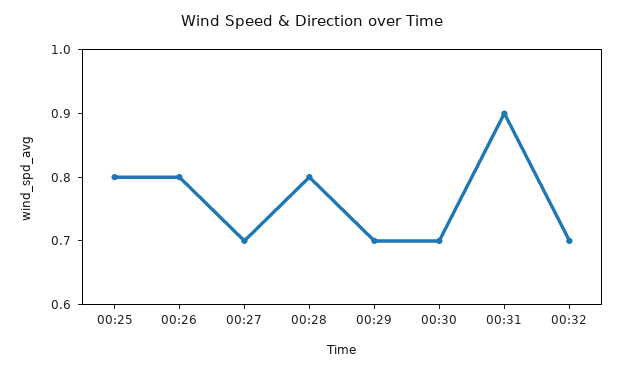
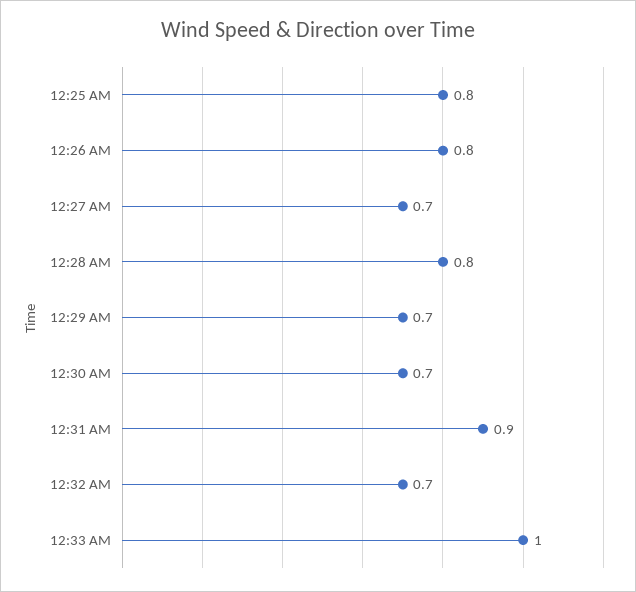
12:33 AM: none -> 1

